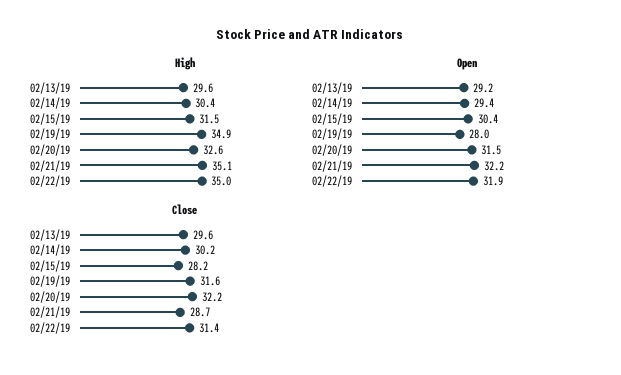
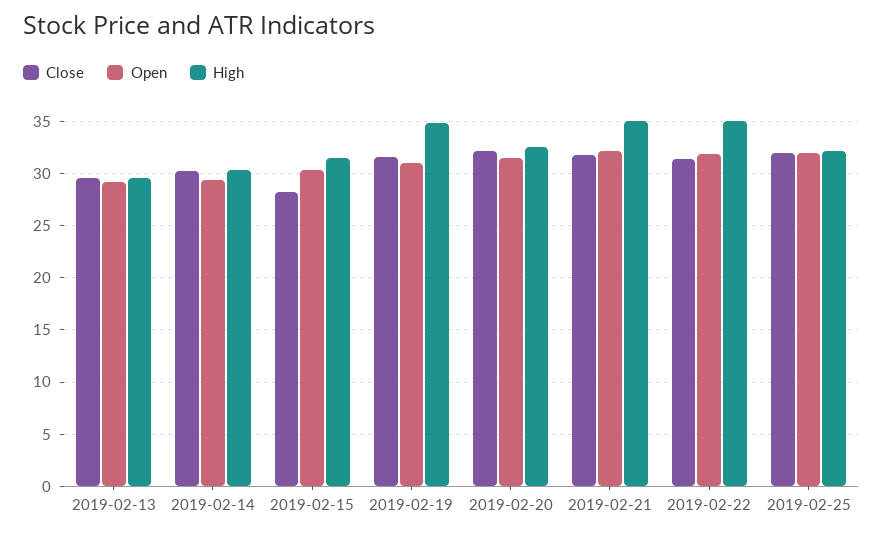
Open, 02/19/19: 28 -> 31
Close, 02/21/19: 28.7 -> 32
Close, 2019-02-25: none -> 32
Open, 2019-02-25: none -> 32
High, 2019-02-25: none -> 32

